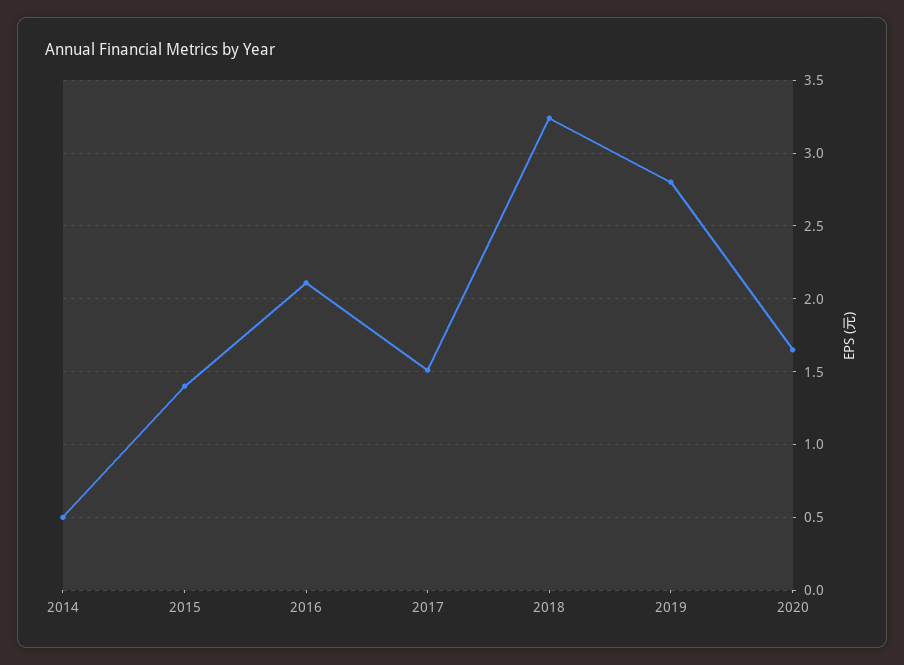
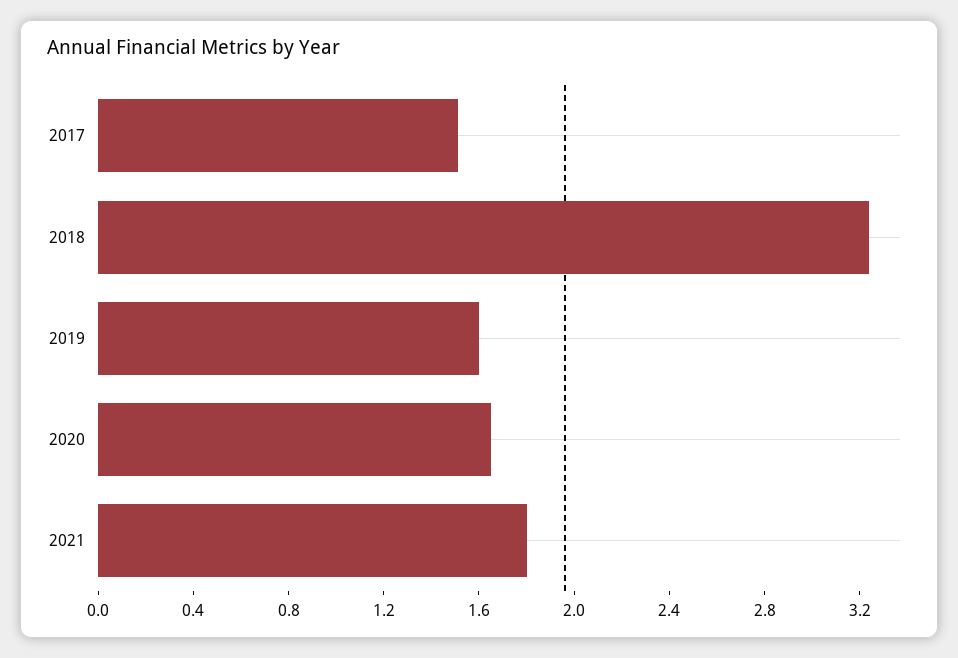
2014: 0.5 -> none
2015: 1.4 -> none
2016: 2.1 -> none
2019: 2.8 -> 1.6
2021: none -> 1.8

